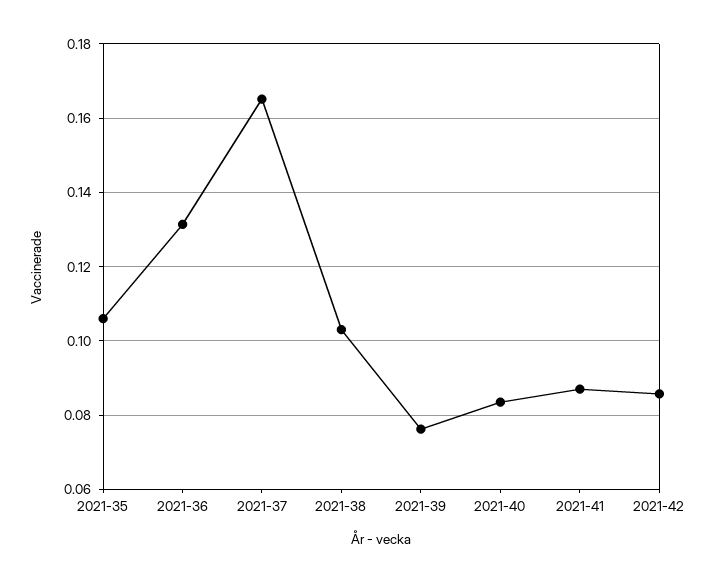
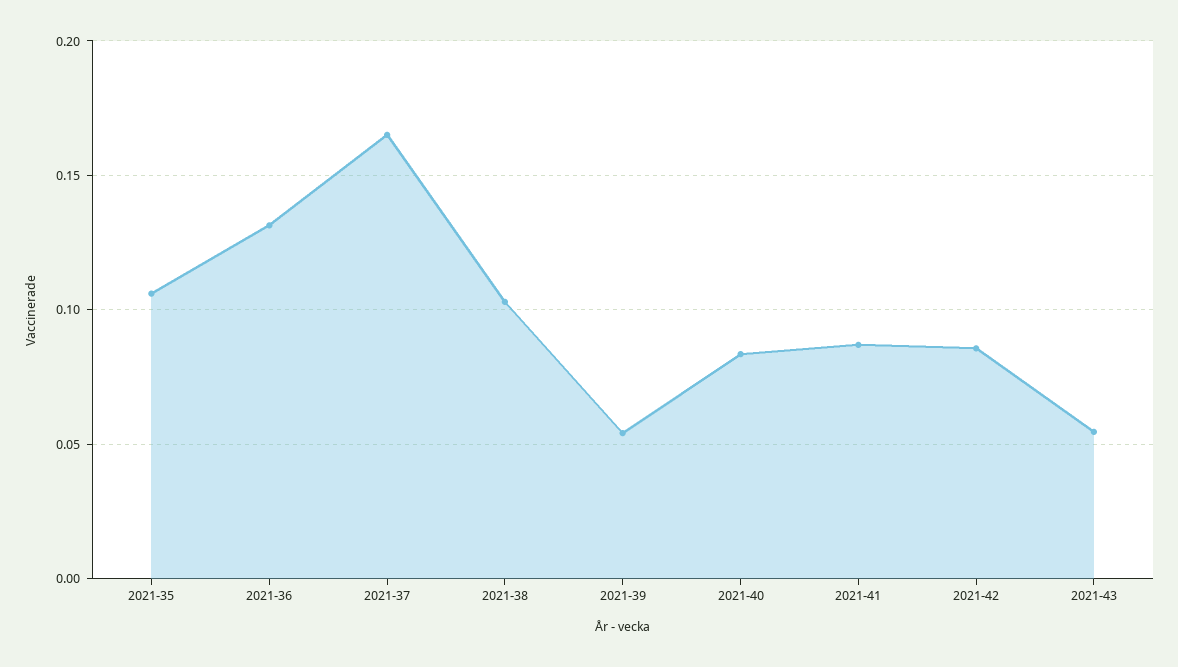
2021-39: 0.076 -> 0.055
2021-43: none -> 0.055

